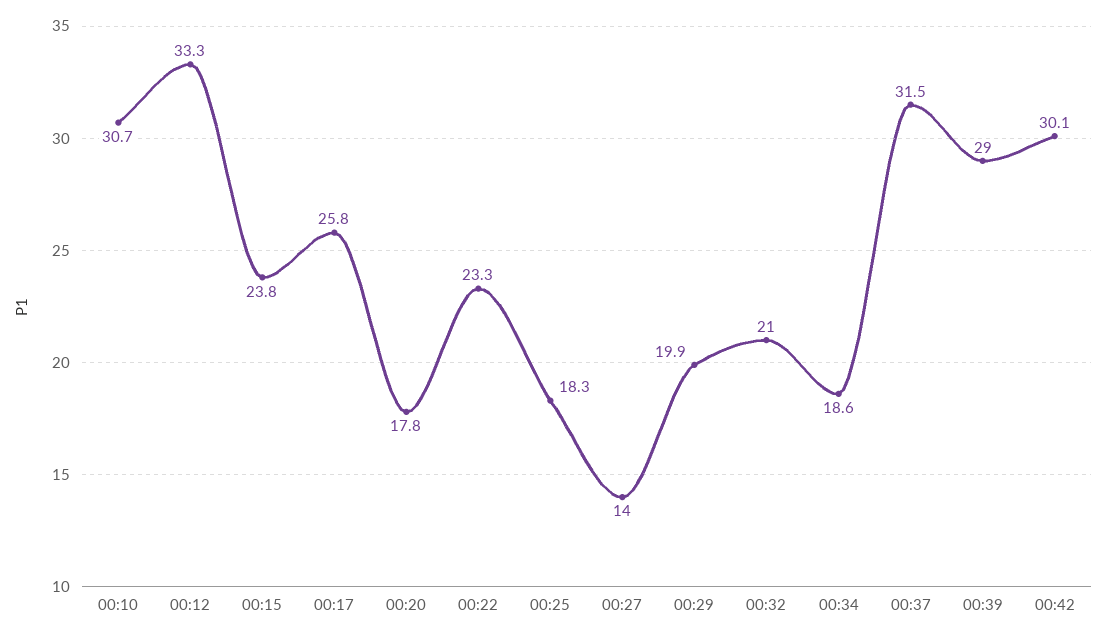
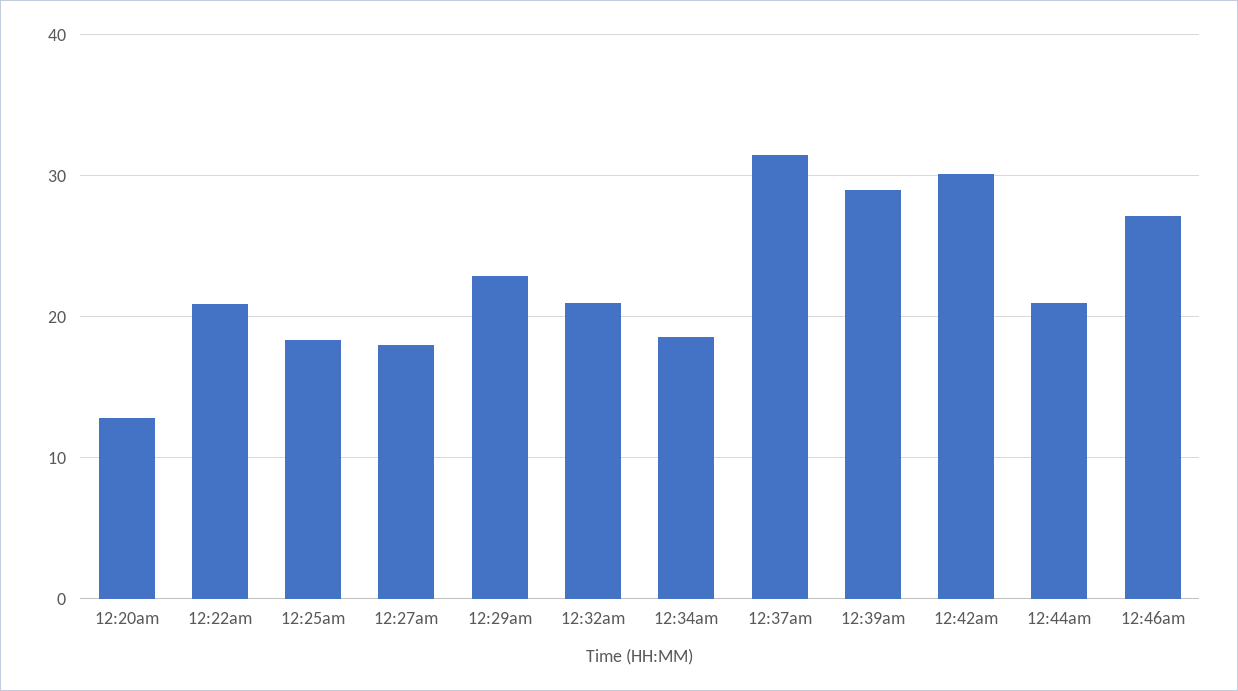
00:10: 30.7 -> none
00:12: 33.3 -> none
00:15: 23.8 -> none
00:17: 25.8 -> none
00:20: 17.8 -> 13
00:22: 23.3 -> 21
00:27: 14 -> 18
00:29: 19.9 -> 23
12:44am: none -> 21
12:46am: none -> 27

